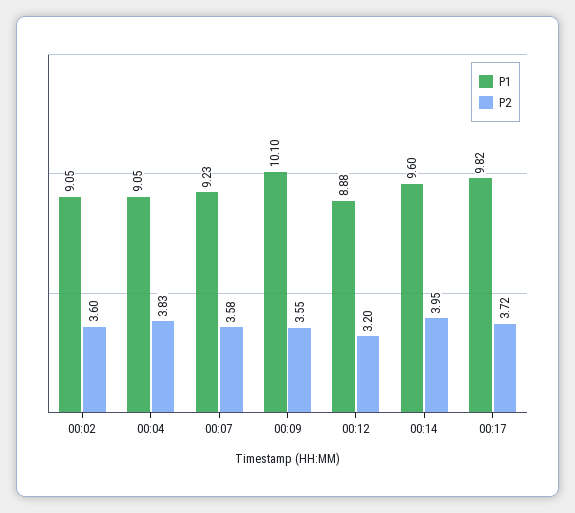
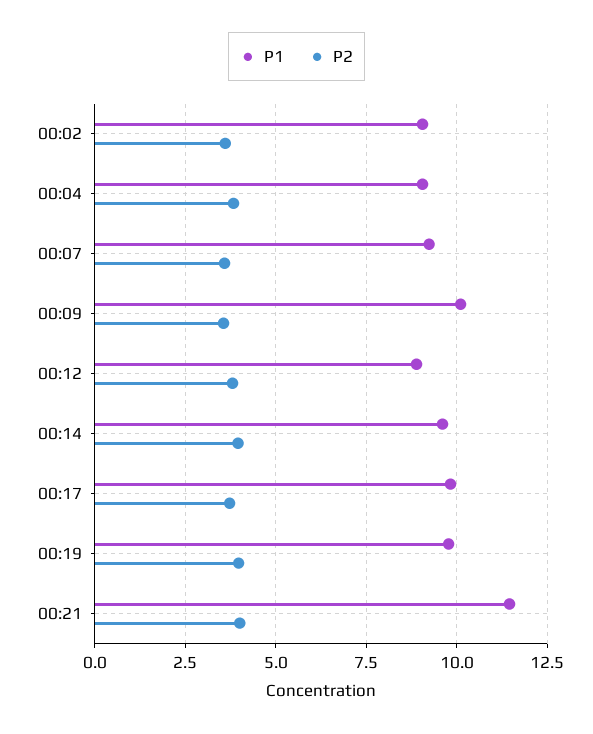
P2, 00:12: 3.2 -> 3.75
P1, 00:19: none -> 9.75
P2, 00:19: none -> 4
P1, 00:21: none -> 11.5
P2, 00:21: none -> 4

